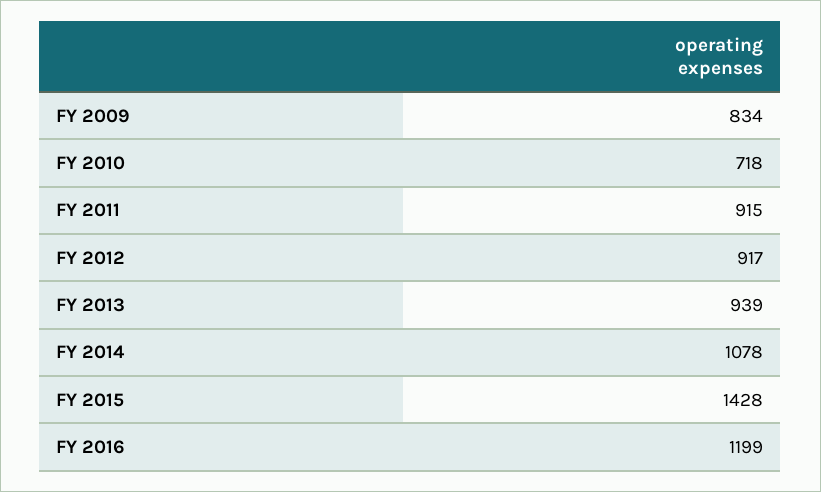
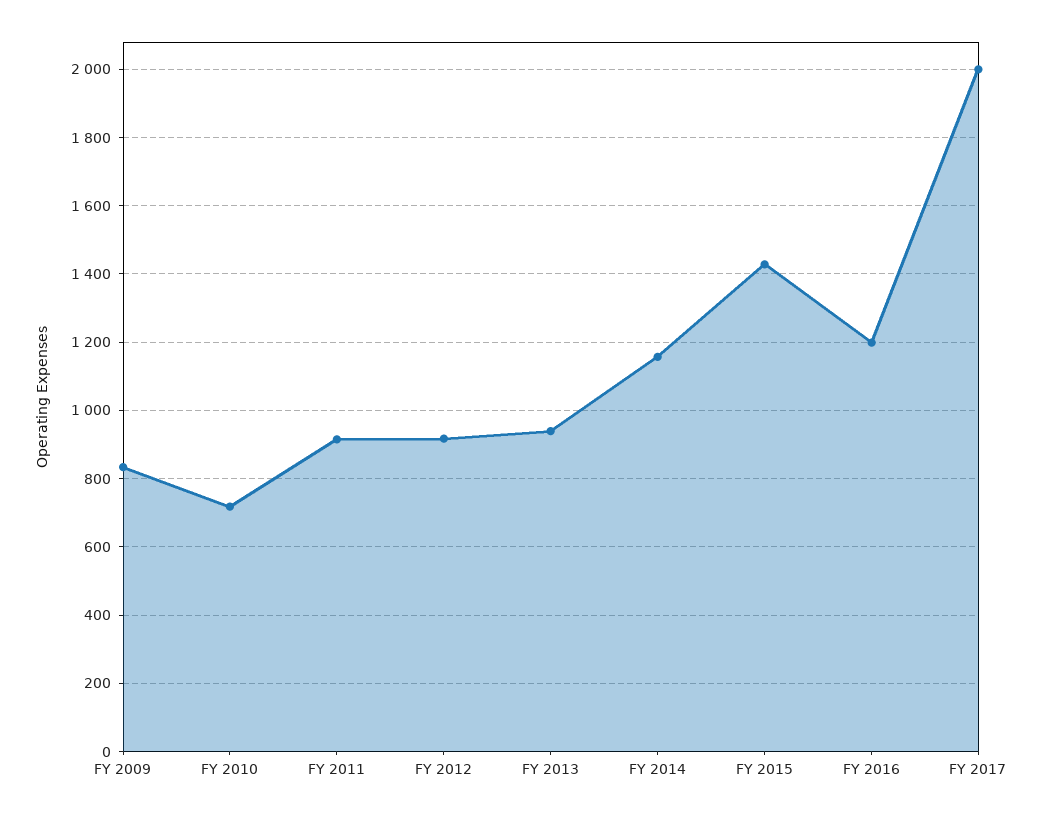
FY 2014: 1078 -> 1160
FY 2017: none -> 2000

